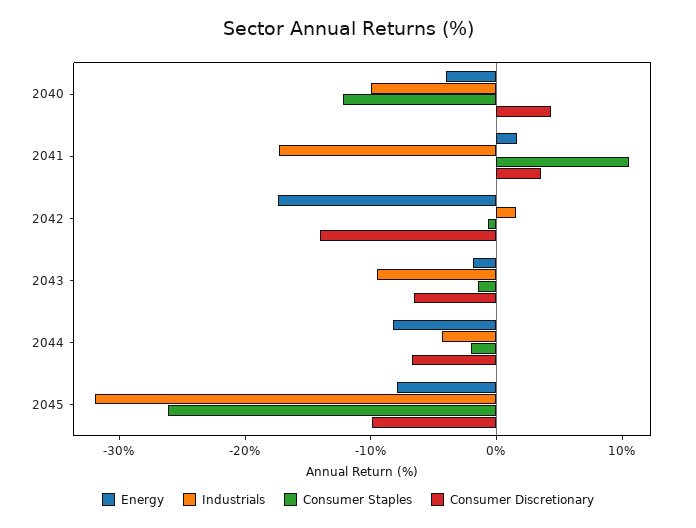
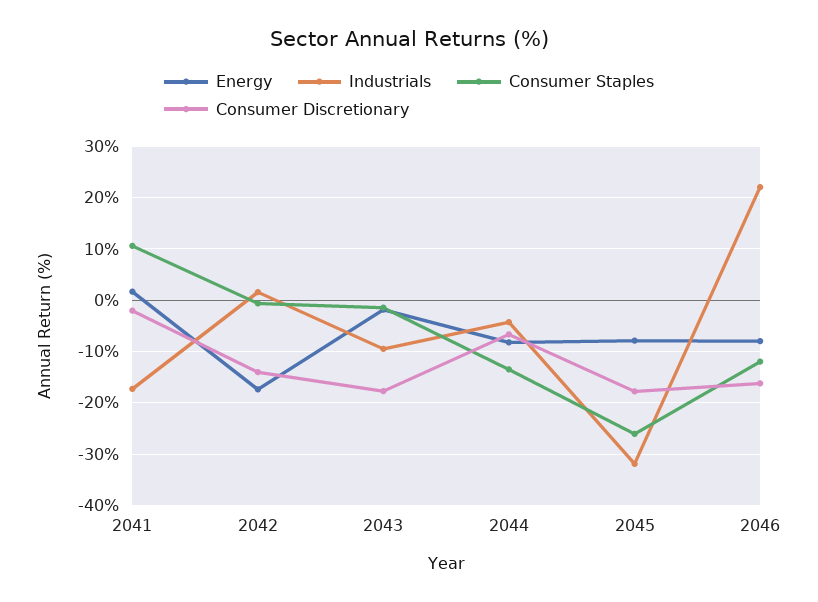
Energy, 2040: -4 -> none
Industrials, 2040: -10 -> none
Consumer Staples, 2040: -12 -> none
Consumer Discretionary, 2040: 4 -> none
Consumer Discretionary, 2041: 4 -> -2
Consumer Discretionary, 2043: -6 -> -18
Consumer Staples, 2044: -2 -> -14
Consumer Discretionary, 2045: -10 -> -18
Energy, 2046: none -> -8
Industrials, 2046: none -> 22
Consumer Staples, 2046: none -> -12
Consumer Discretionary, 2046: none -> -16

